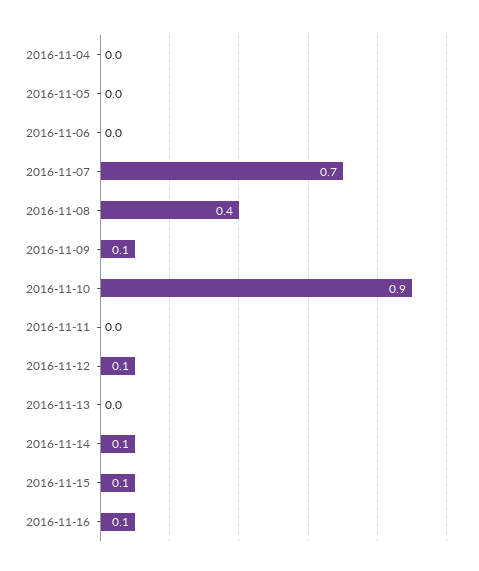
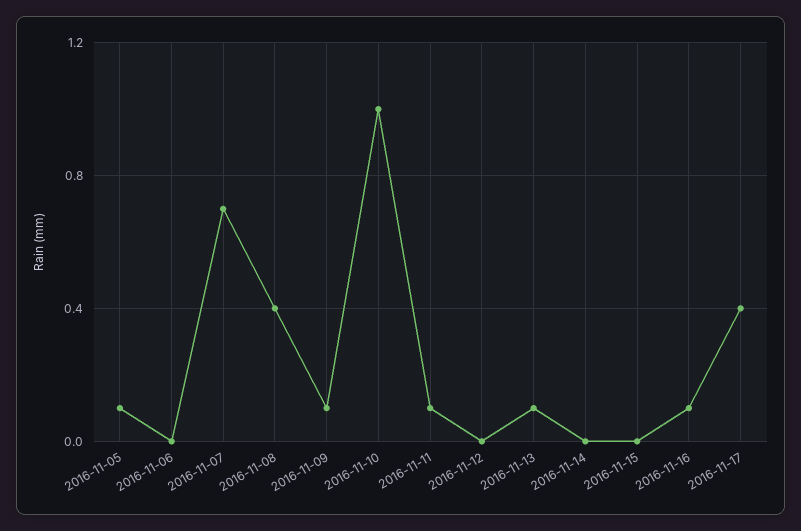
2016-11-04: 0 -> none
2016-11-05: 0 -> 0.1
2016-11-10: 0.9 -> 1
2016-11-11: 0 -> 0.1
2016-11-12: 0.1 -> 0
2016-11-13: 0 -> 0.1
2016-11-14: 0.1 -> 0
2016-11-15: 0.1 -> 0
2016-11-17: none -> 0.4

